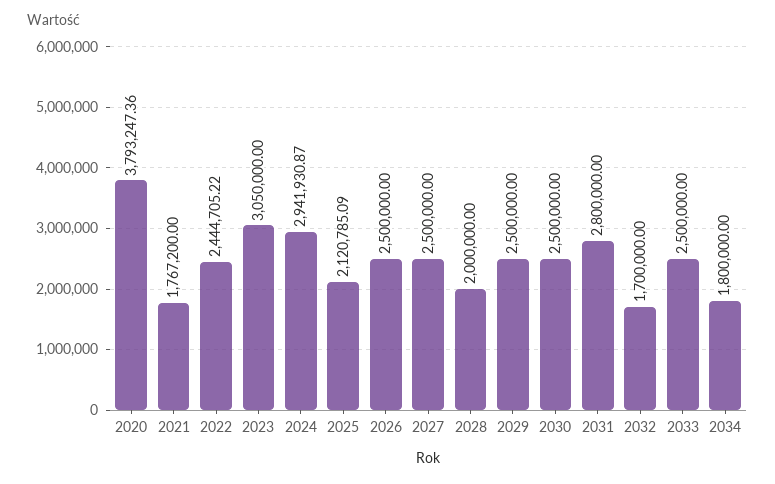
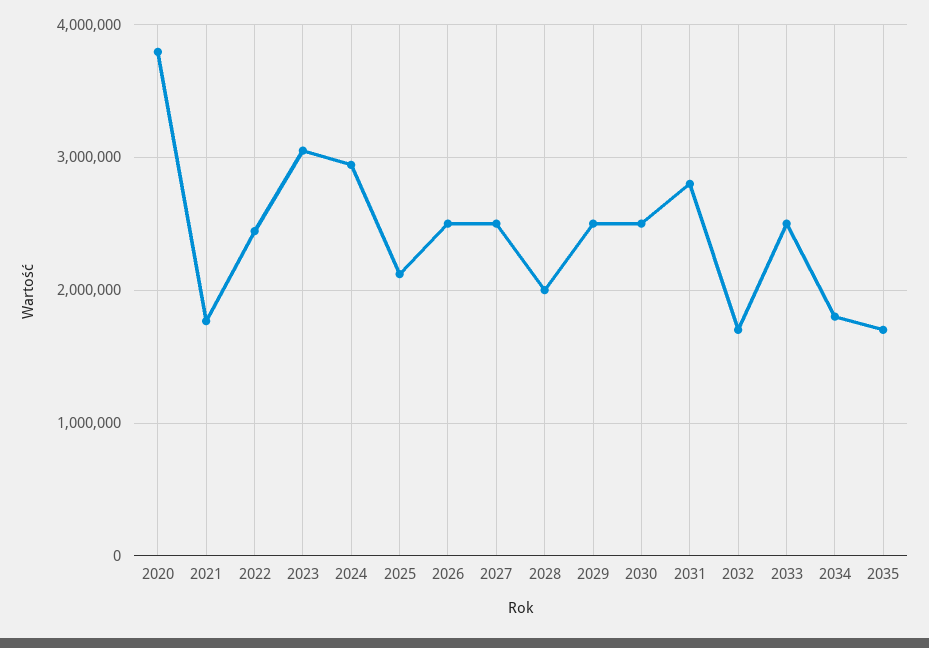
2035: none -> 1700000

